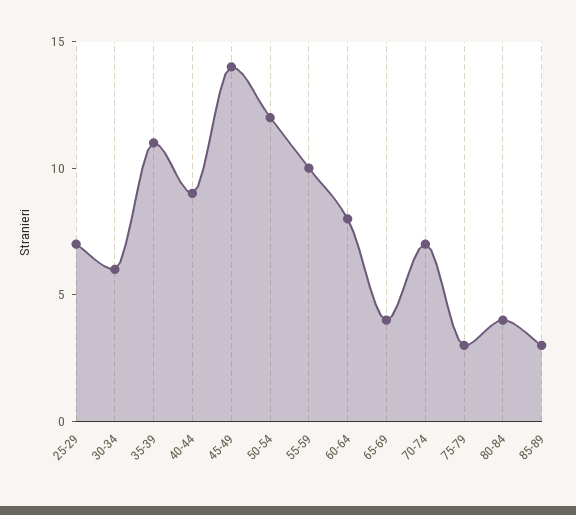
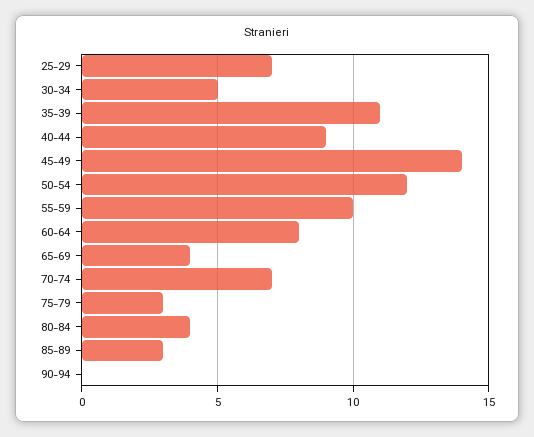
30-34: 6 -> 5
90-94: none -> 0

